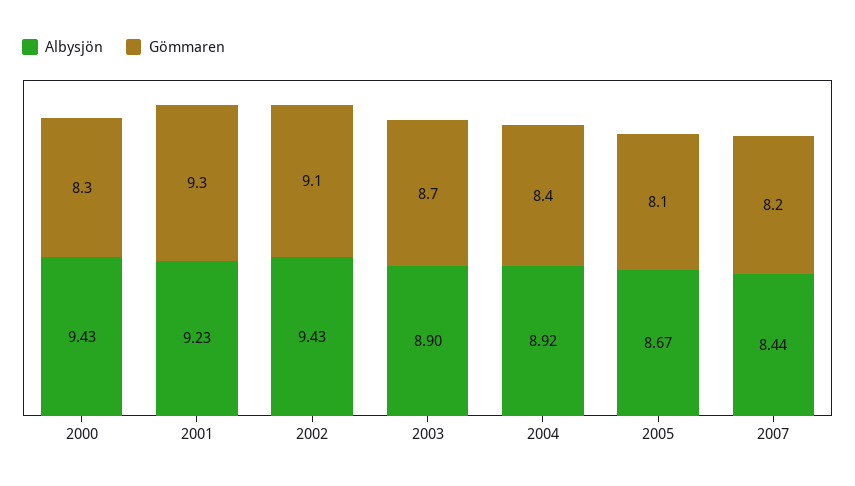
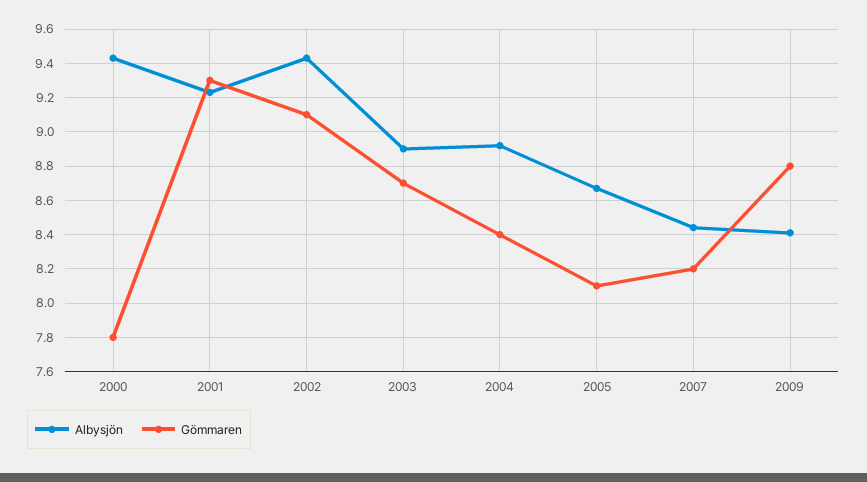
Gömmaren, 2000: 8.3 -> 7.8
Albysjön, 2009: none -> 8.4
Gömmaren, 2009: none -> 8.8

